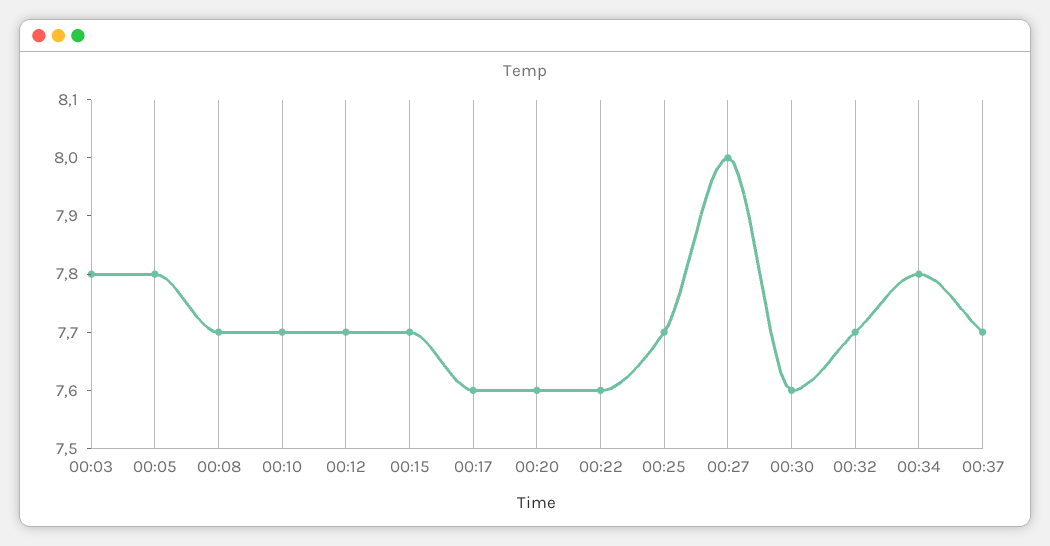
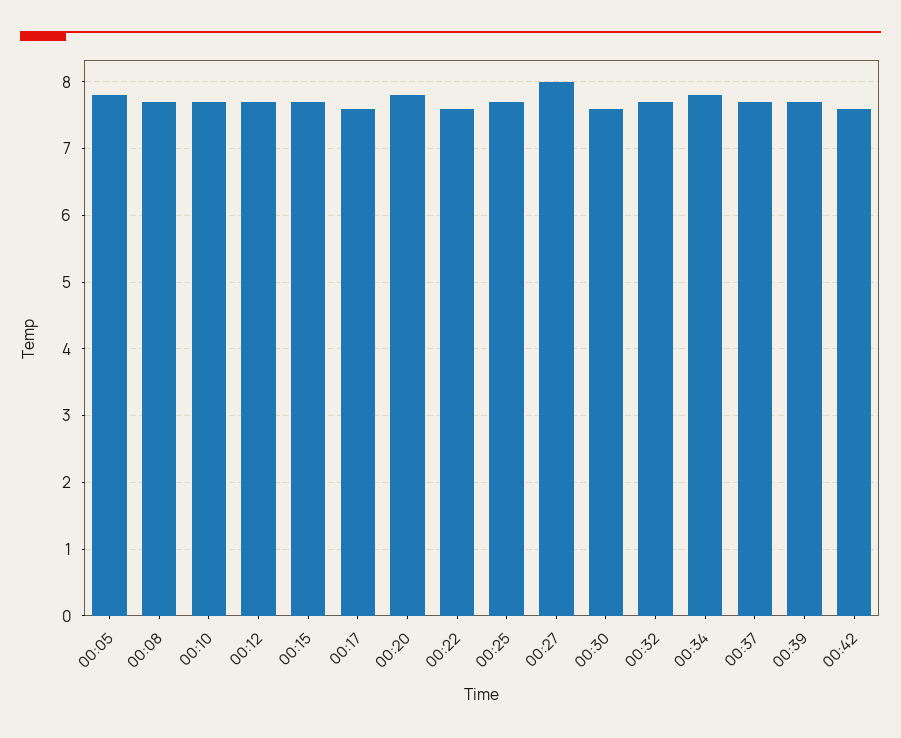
00:03: 7.8 -> none
00:20: 7.6 -> 7.8
00:39: none -> 7.7
00:42: none -> 7.6

